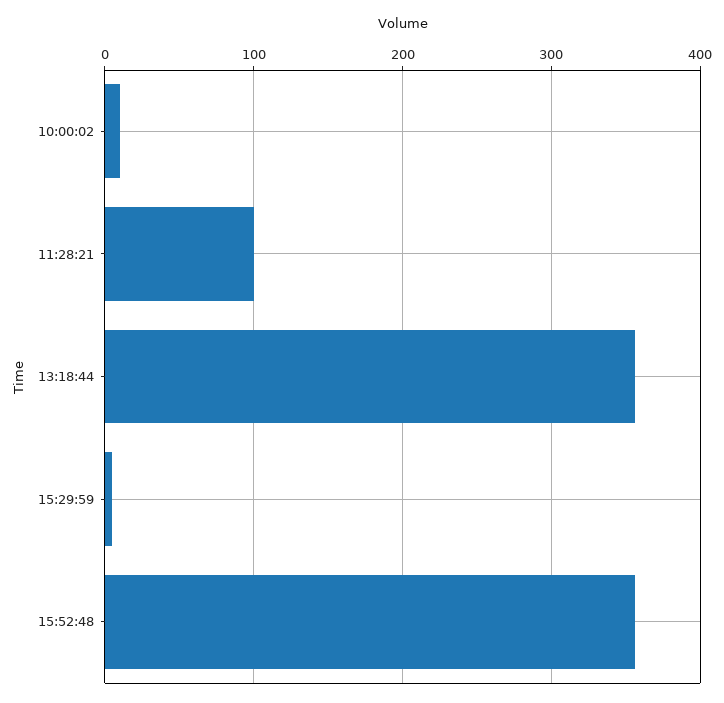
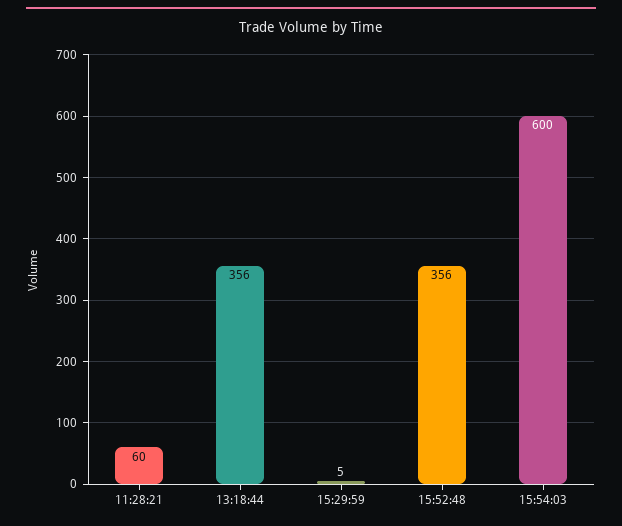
10:00:02: 10 -> none
11:28:21: 100 -> 60
15:54:03: none -> 600

